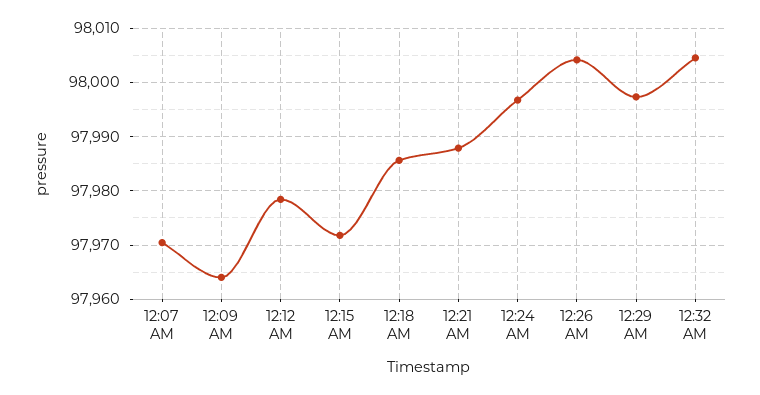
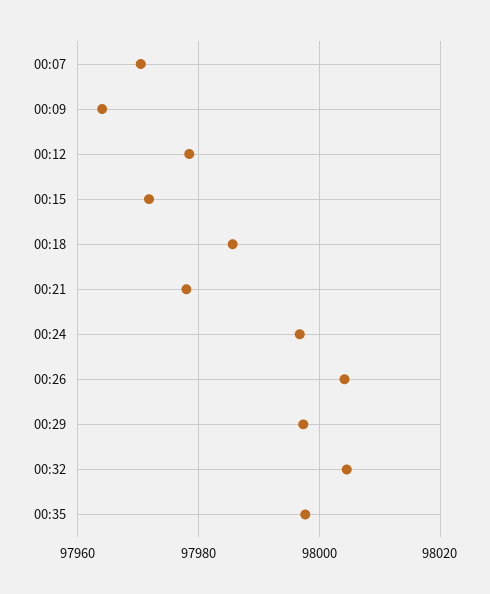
12:21 AM: 97988 -> 97978
00:35: none -> 97998

